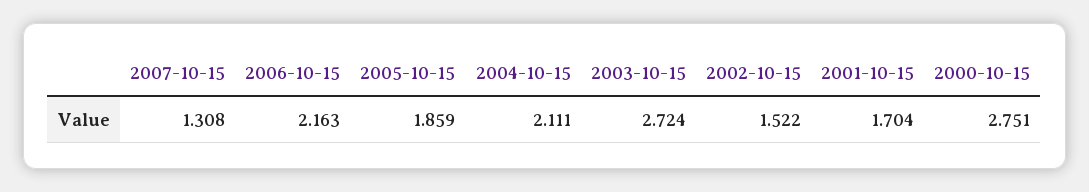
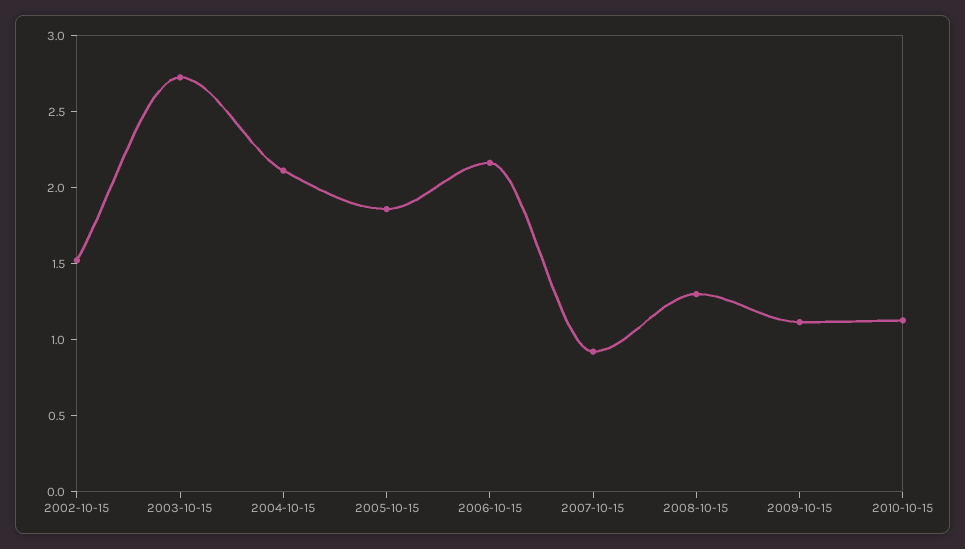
2007-10-15: 1.308 -> 0.9
2001-10-15: 1.704 -> none
2000-10-15: 2.751 -> none
2008-10-15: none -> 1.3
2009-10-15: none -> 1.1
2010-10-15: none -> 1.1

